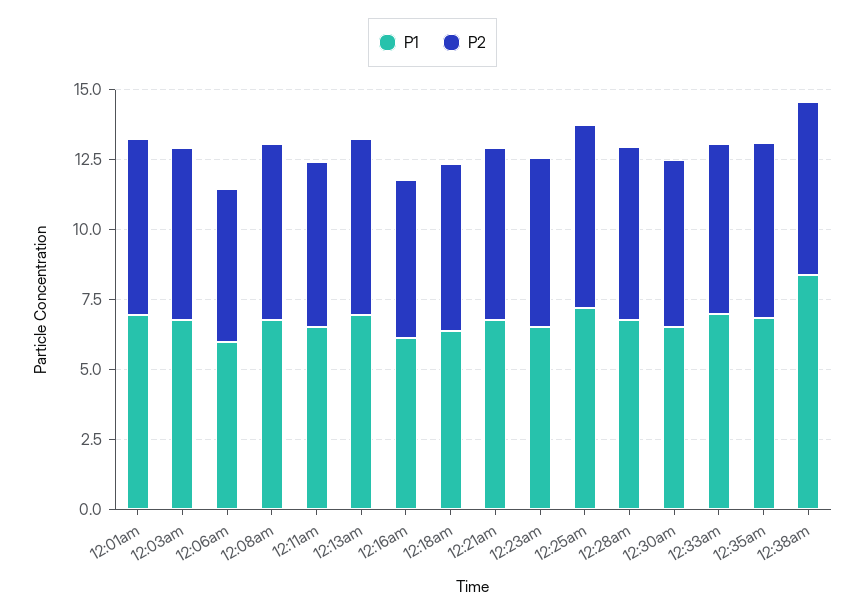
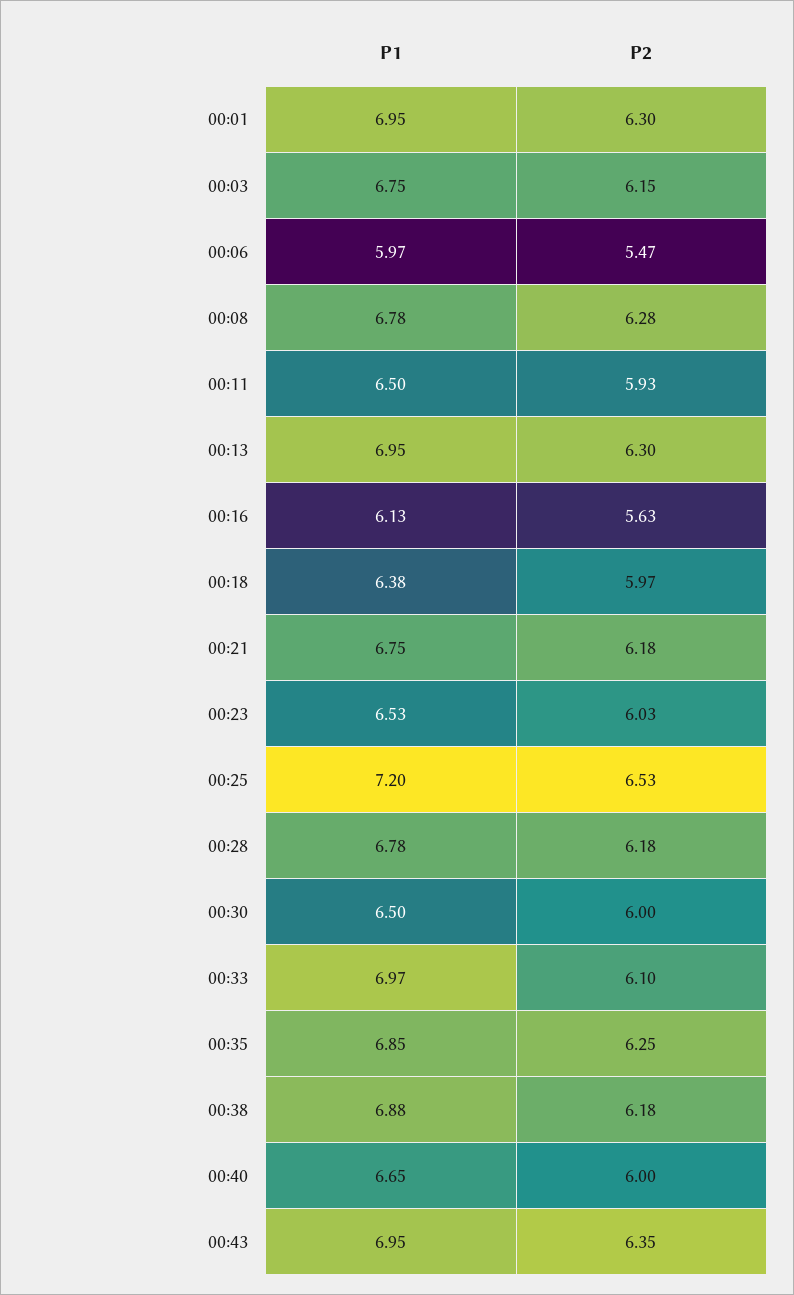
P1, 12:38am: 8.5 -> 6.88
P1, 00:40: none -> 6.65
P2, 00:40: none -> 6
P1, 00:43: none -> 6.95
P2, 00:43: none -> 6.35

